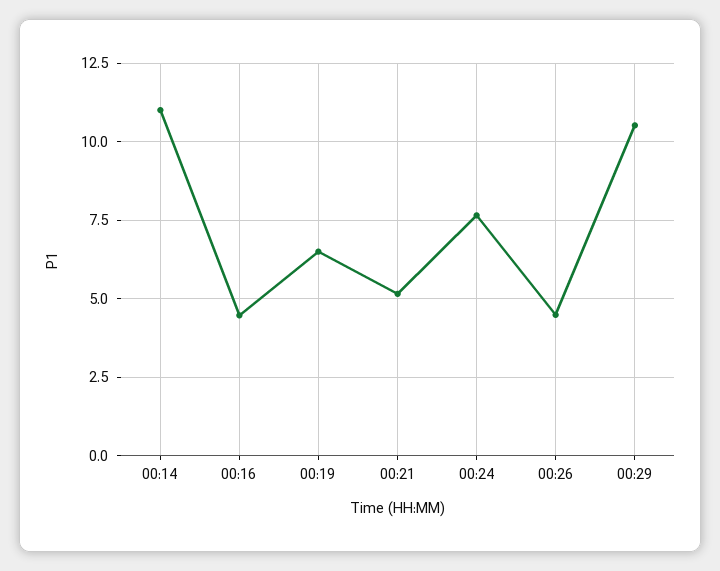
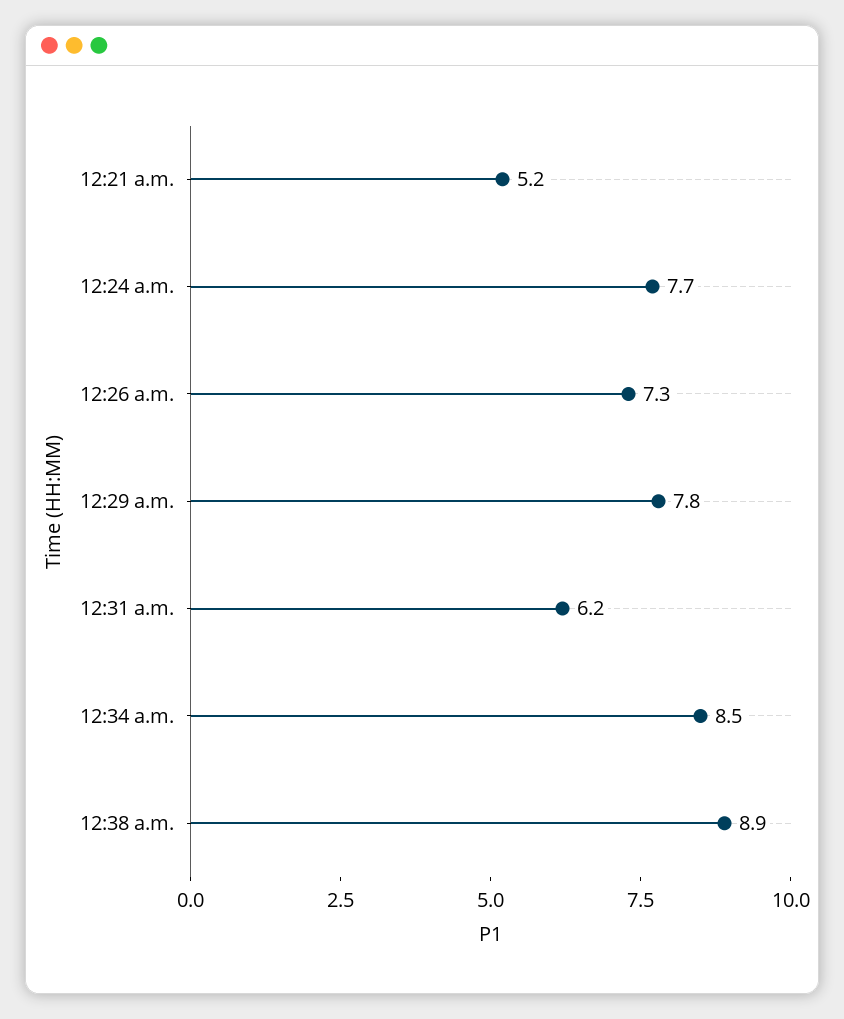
00:14: 11 -> none
00:16: 4.5 -> none
00:19: 6.5 -> none
00:26: 4.5 -> 7.3
00:29: 10.5 -> 7.8
12:31 a.m.: none -> 6.2
12:34 a.m.: none -> 8.5
12:38 a.m.: none -> 8.9

